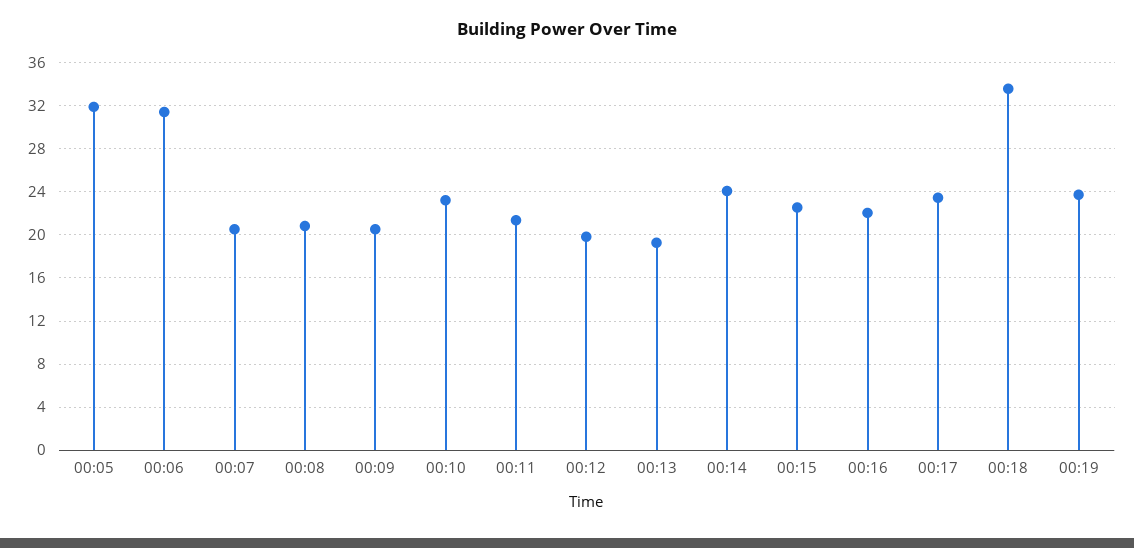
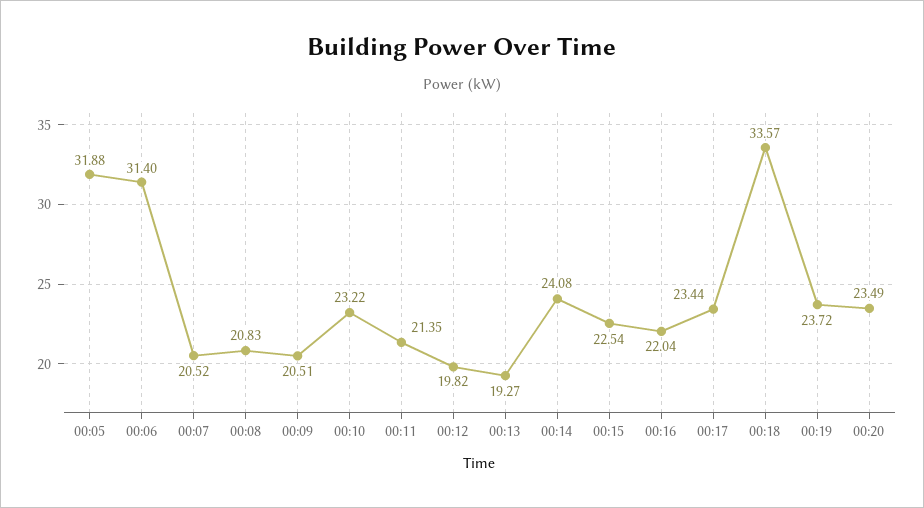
00:20: none -> 23.49

